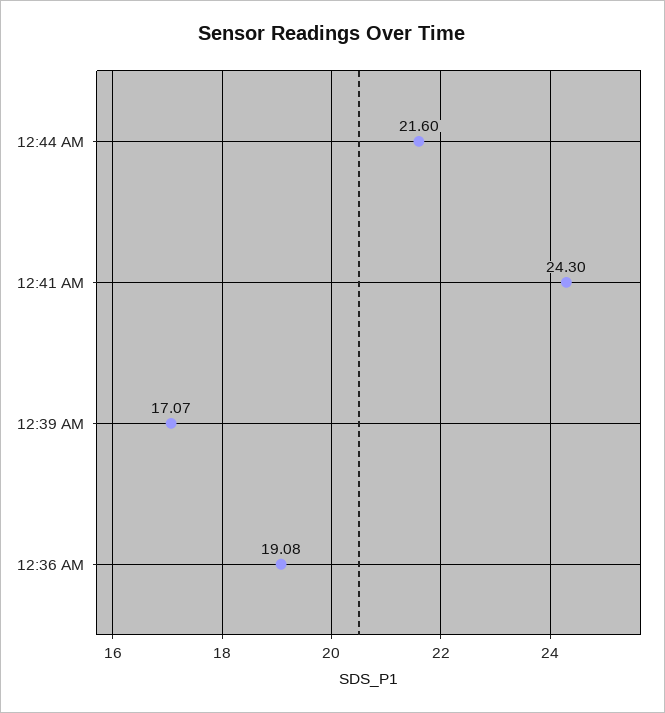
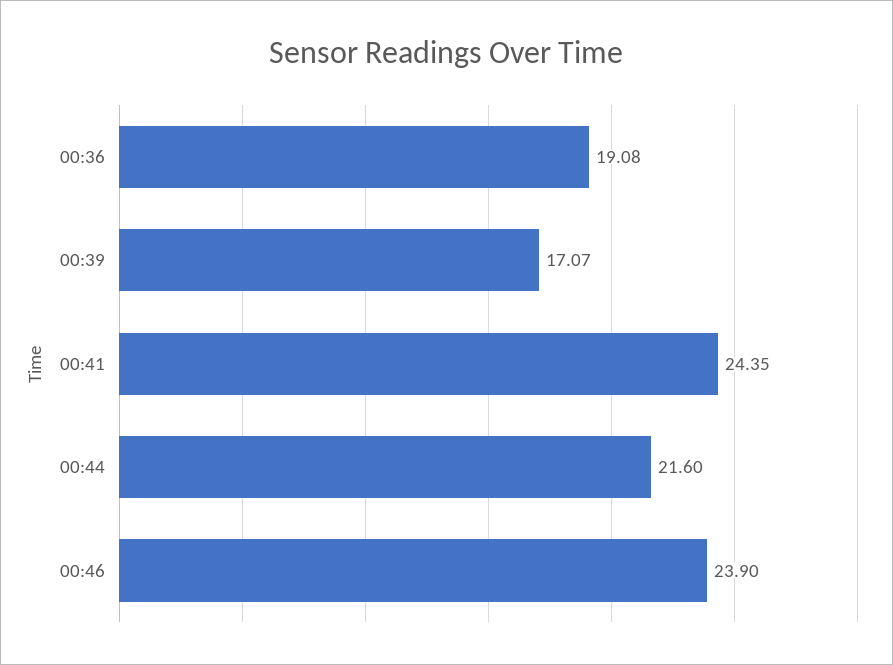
12:41 AM: 24.3 -> 24.35
00:46: none -> 23.9

